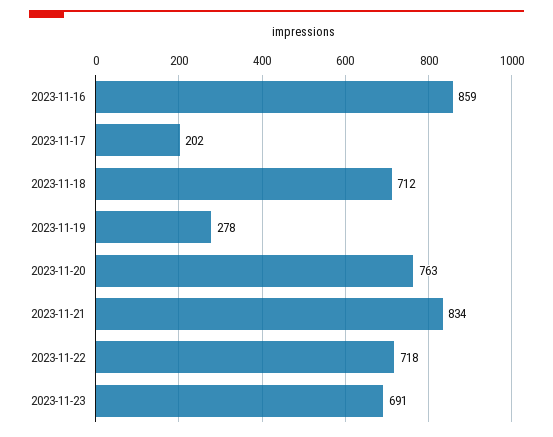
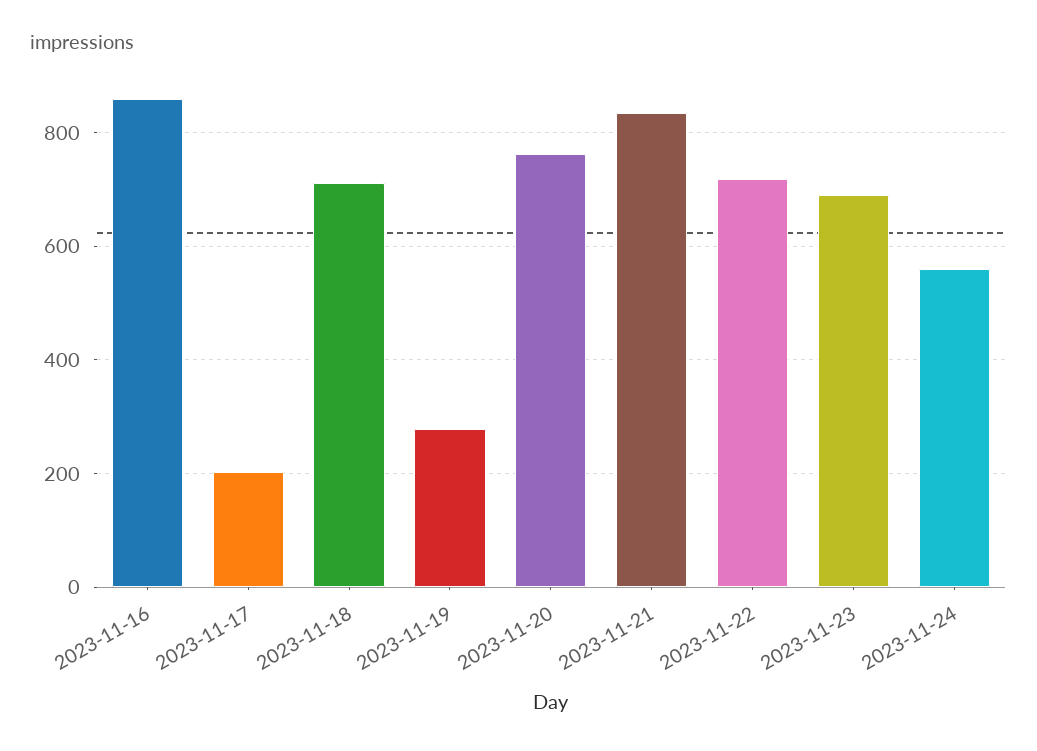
2023-11-24: none -> 560

